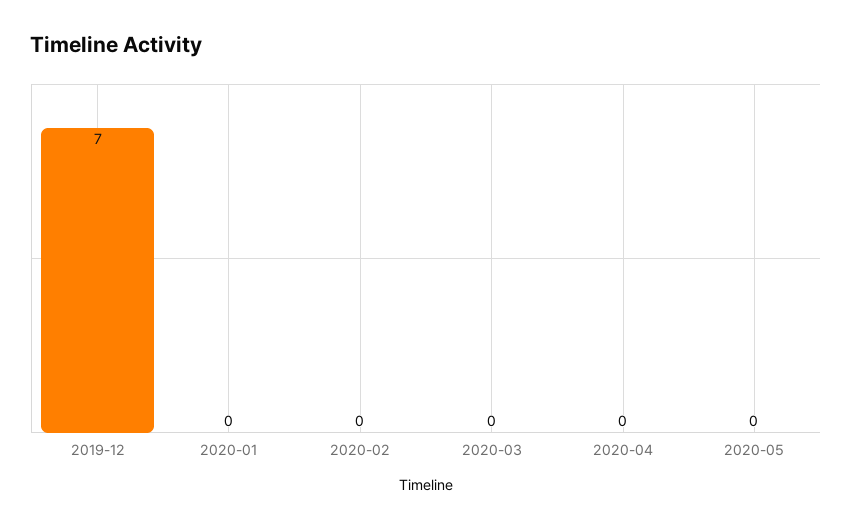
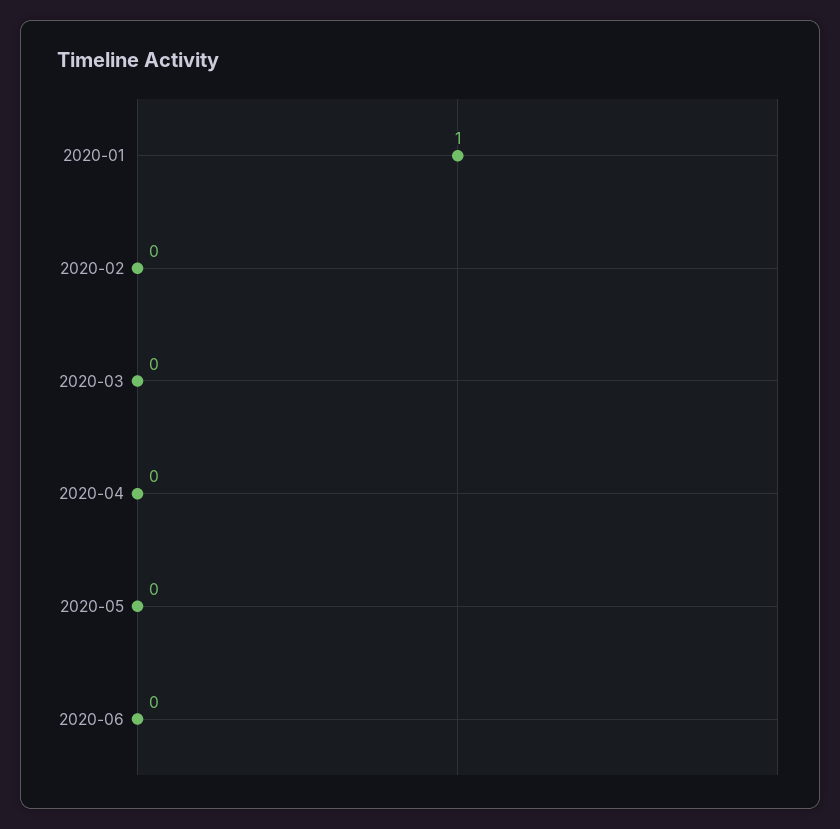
2019-12: 7 -> none
2020-01: 0 -> 1
2020-06: none -> 0

